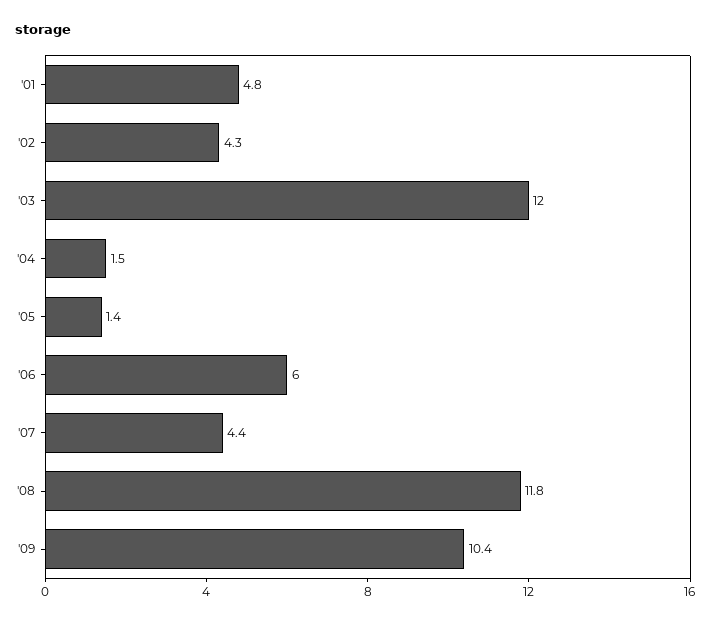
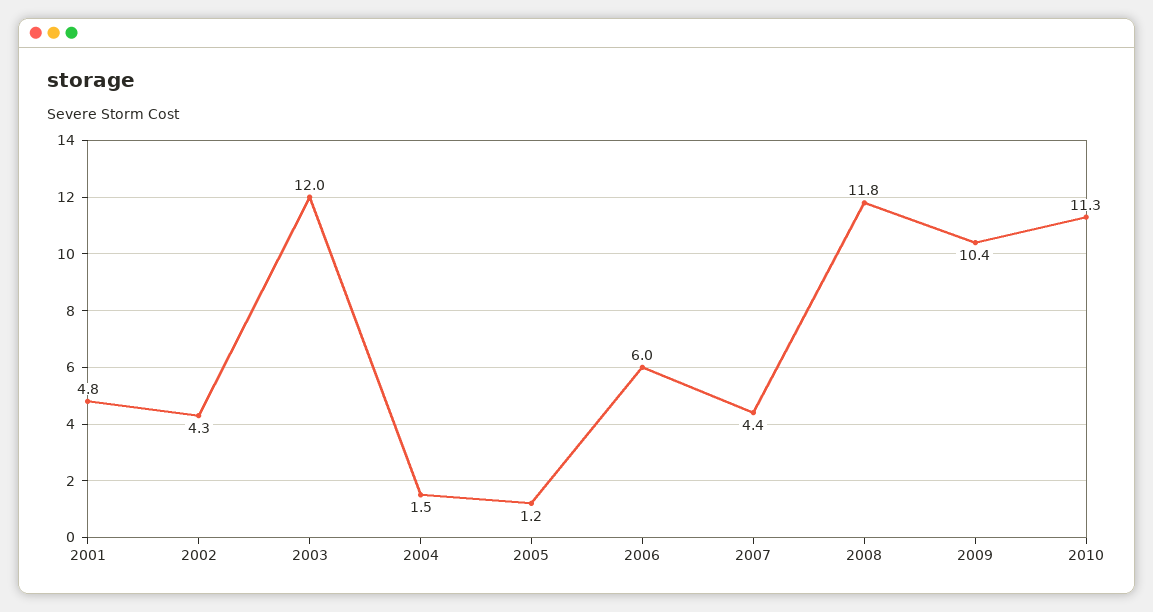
'05: 1.4 -> 1.2
2010: none -> 11.3

